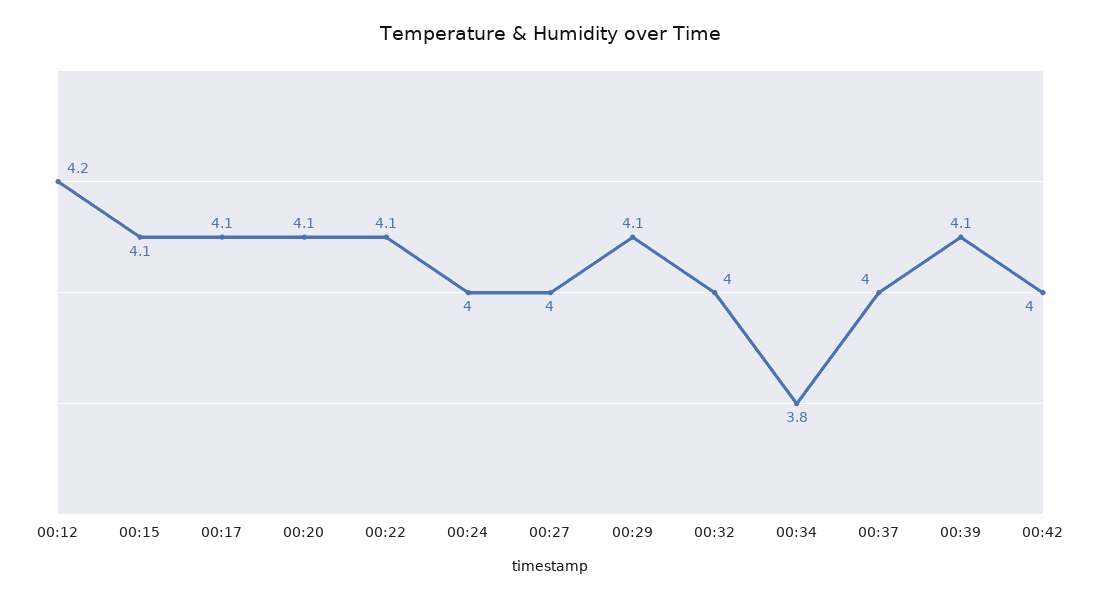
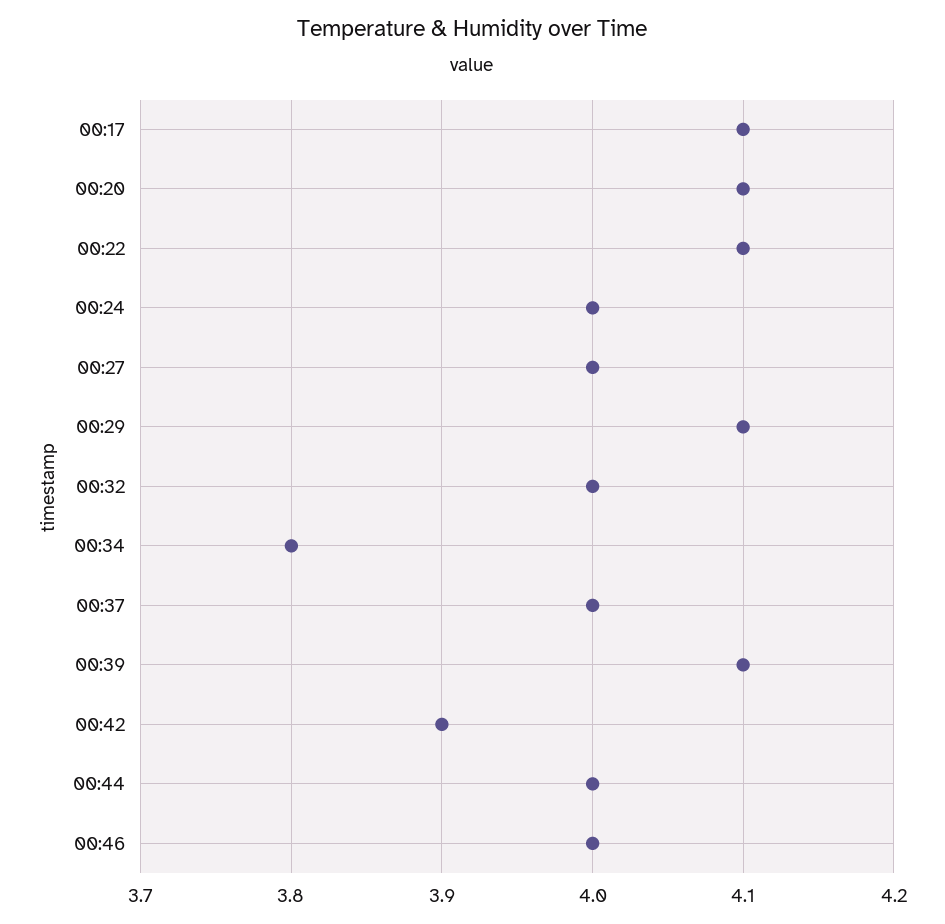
00:12: 4.2 -> none
00:15: 4.1 -> none
00:42: 4 -> 3.9
00:44: none -> 4
00:46: none -> 4

